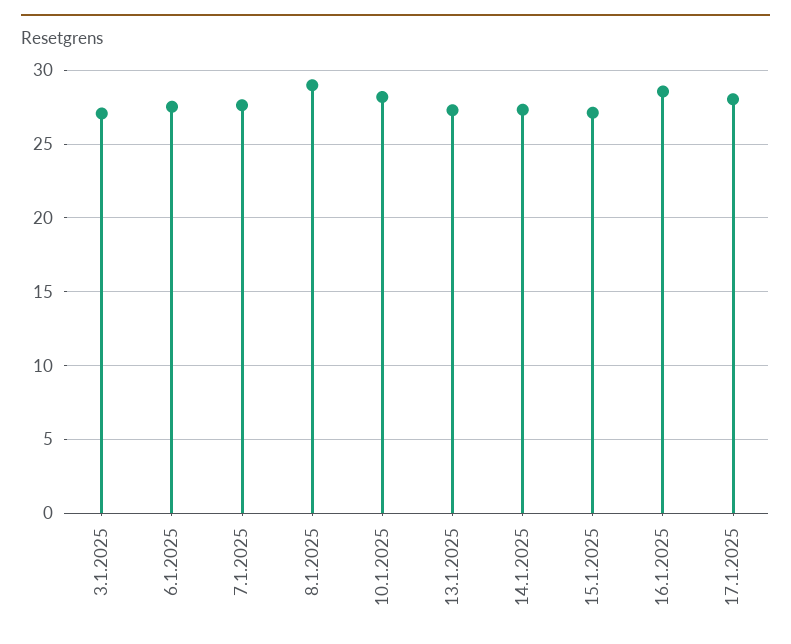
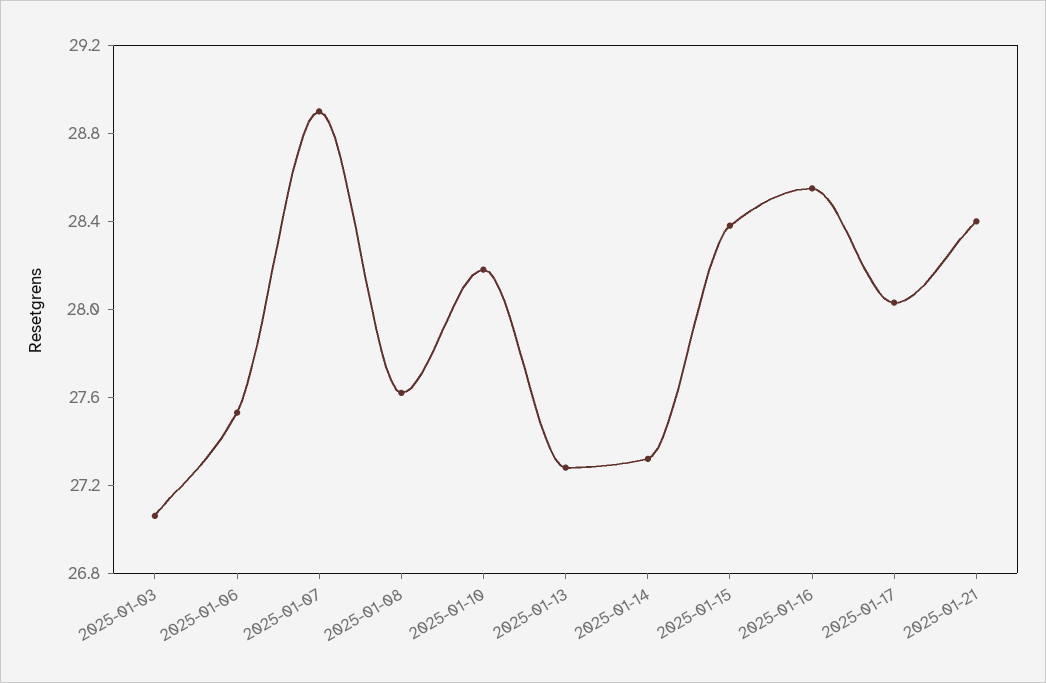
7.1.2025: 27.5 -> 28.9
8.1.2025: 29 -> 27.6
15.1.2025: 27 -> 28.4
2025-01-21: none -> 28.4

